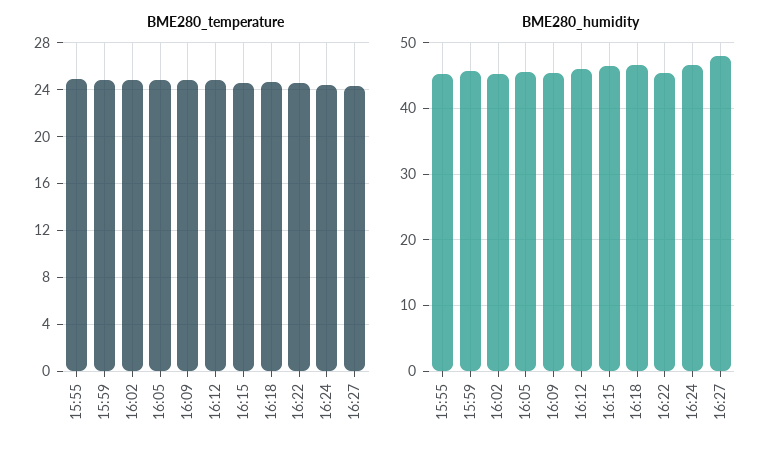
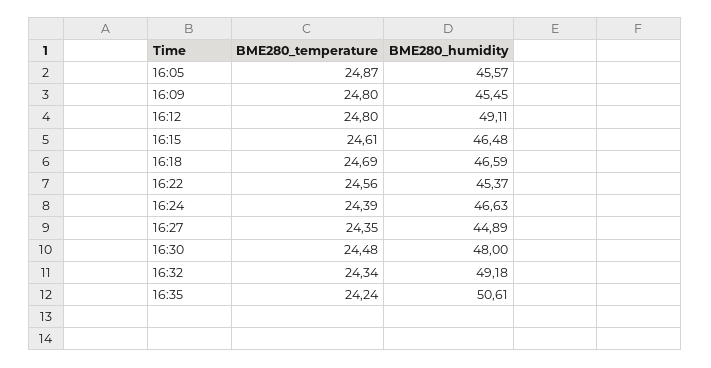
BME280_temperature, 15:55: 25 -> none
BME280_temperature, 15:59: 25 -> none
BME280_temperature, 16:02: 25 -> none
BME280_humidity, 15:55: 45 -> none
BME280_humidity, 15:59: 46 -> none
BME280_humidity, 16:02: 45 -> none
BME280_humidity, 16:12: 46 -> 49.11
BME280_humidity, 16:27: 48 -> 44.89
BME280_temperature, 16:30: none -> 24.48
BME280_humidity, 16:30: none -> 48
BME280_temperature, 16:32: none -> 24.34
BME280_humidity, 16:32: none -> 49.18
BME280_temperature, 16:35: none -> 24.24
BME280_humidity, 16:35: none -> 50.61

